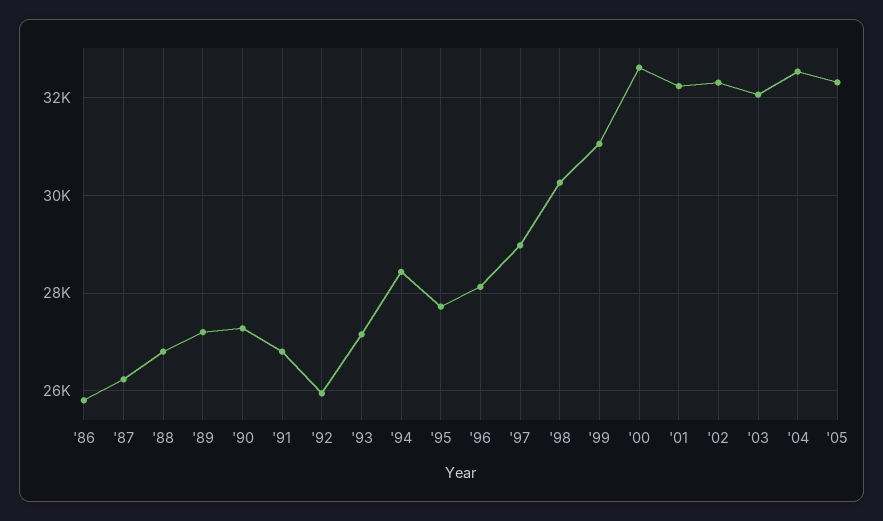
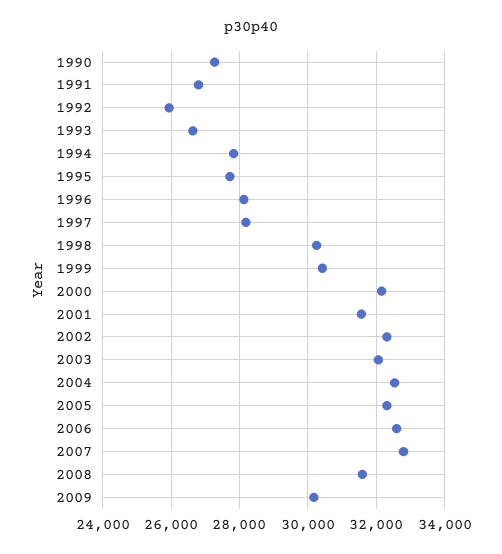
'86: 25800 -> none
'87: 26200 -> none
'88: 26800 -> none
'89: 27200 -> none
'93: 27200 -> 26600
'94: 28400 -> 27800
'97: 29000 -> 28200
'99: 31000 -> 30400
'00: 32600 -> 32200
'01: 32200 -> 31600
2006: none -> 32600
2007: none -> 32800
2008: none -> 31600
2009: none -> 30200

